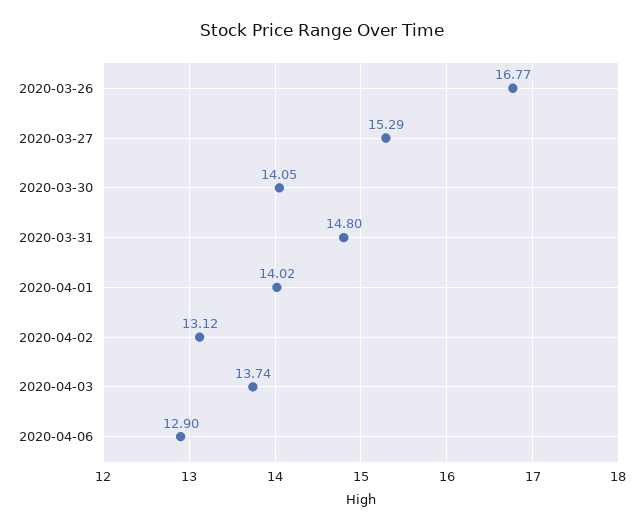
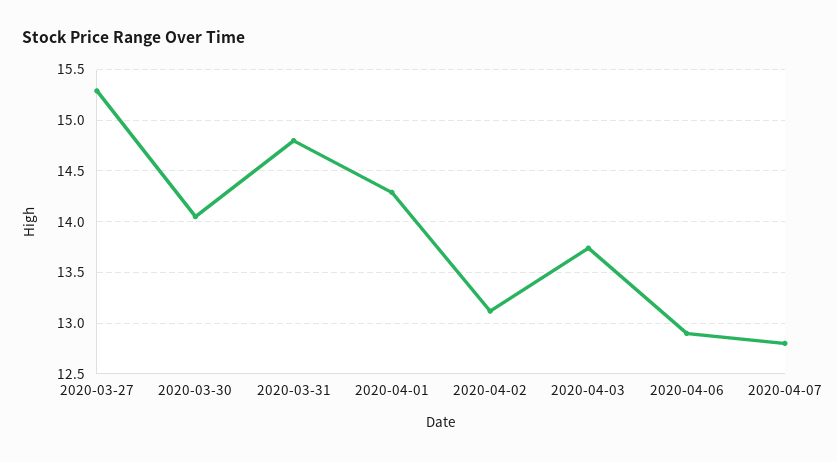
2020-03-26: 16.77 -> none
2020-04-01: 14.02 -> 14.3
2020-04-07: none -> 12.8

